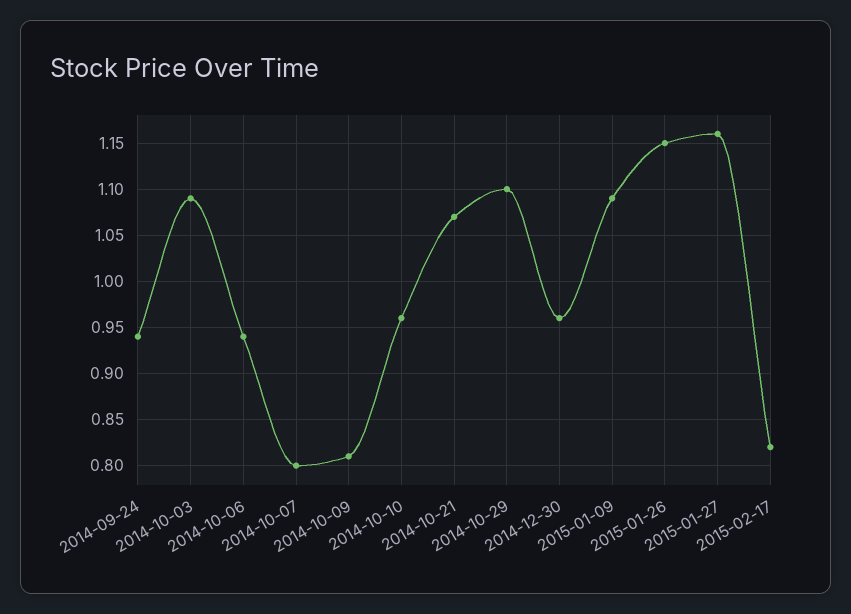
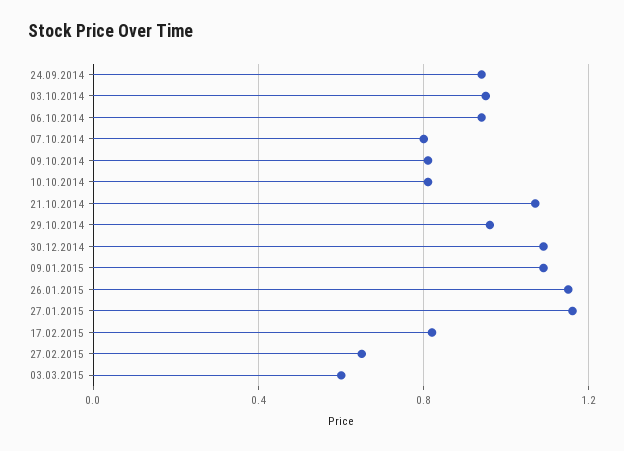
2014-10-03: 1.09 -> 0.95
2014-10-10: 0.96 -> 0.8
2014-10-29: 1.1 -> 0.95
2014-12-30: 0.96 -> 1.1
27.02.2015: none -> 0.65
03.03.2015: none -> 0.6

